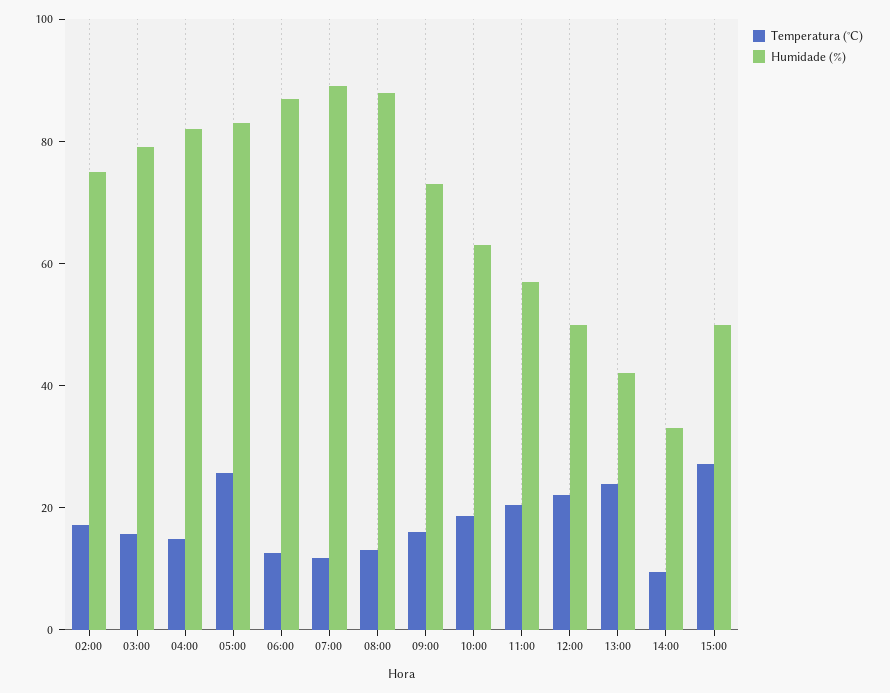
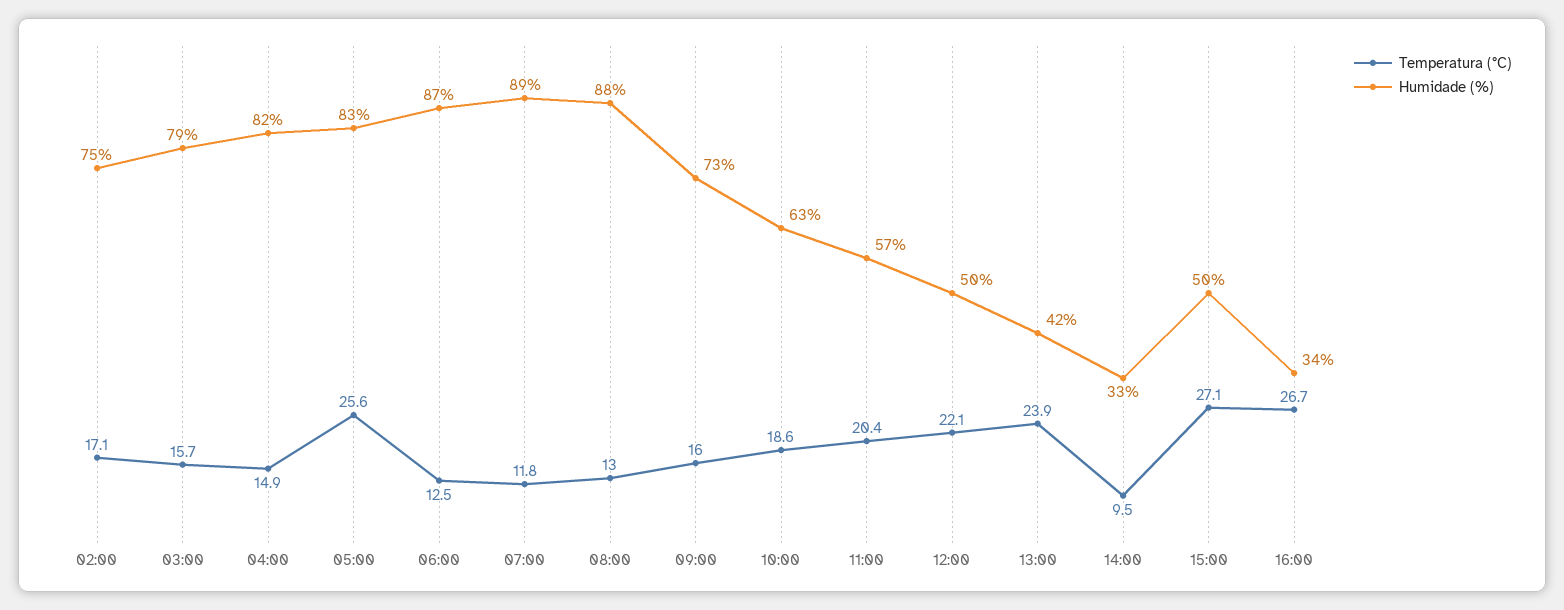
Temperatura (°C), 16:00: none -> 26.7
Humidade (%), 16:00: none -> 34

